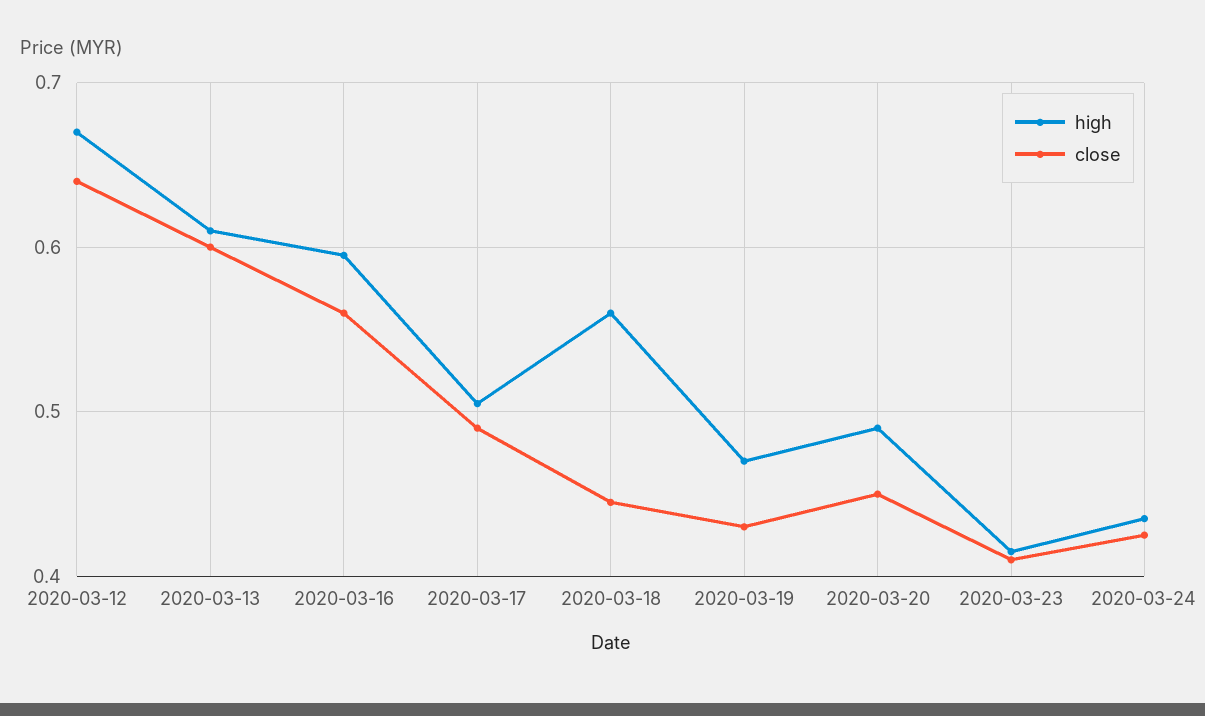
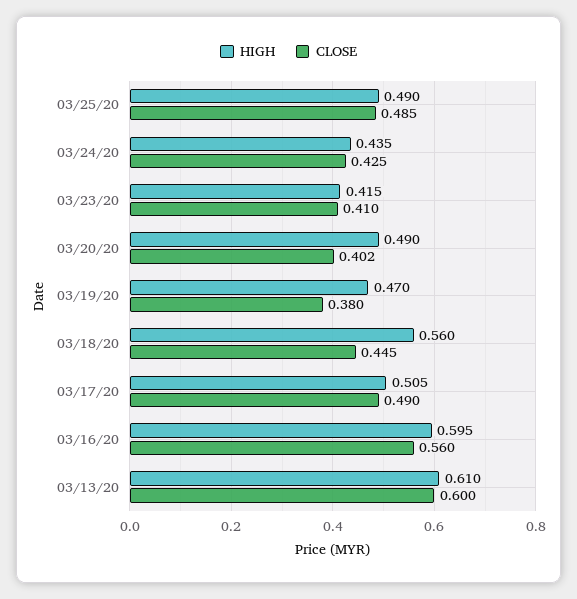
high, 2020-03-12: 0.67 -> none
close, 2020-03-12: 0.64 -> none
close, 2020-03-19: 0.43 -> 0.38
close, 2020-03-20: 0.45 -> 0.402
high, 03/25/20: none -> 0.49
close, 03/25/20: none -> 0.485

